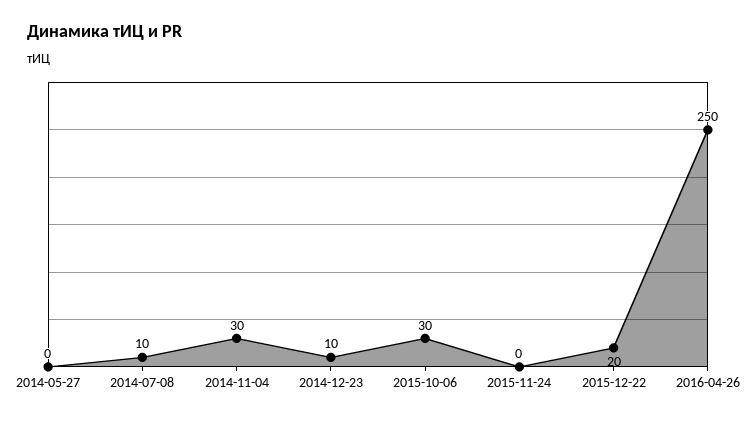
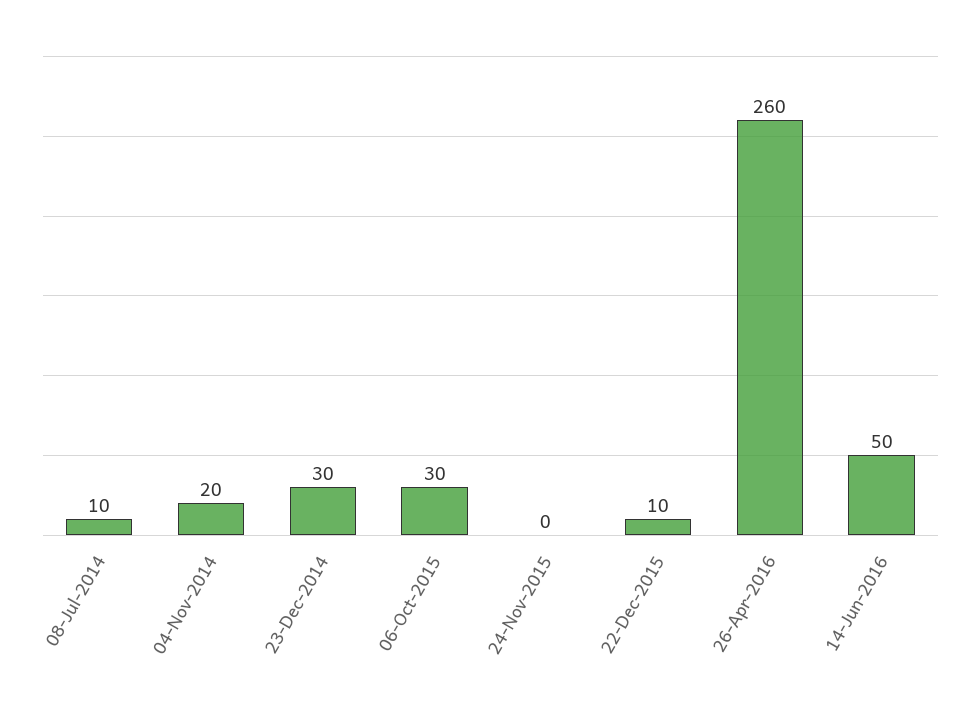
2014-05-27: 0 -> none
2014-11-04: 30 -> 20
2014-12-23: 10 -> 30
2015-12-22: 20 -> 10
2016-04-26: 250 -> 260
14-Jun-2016: none -> 50

